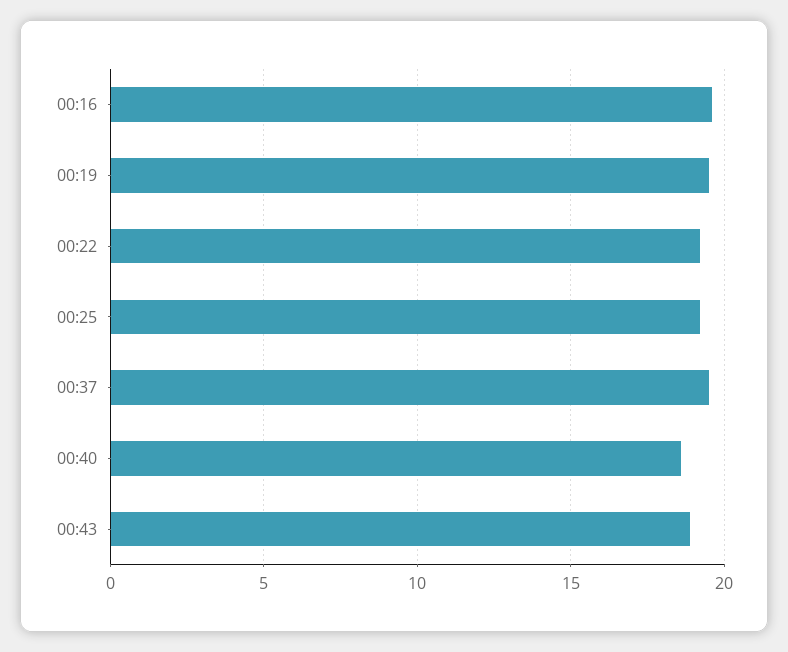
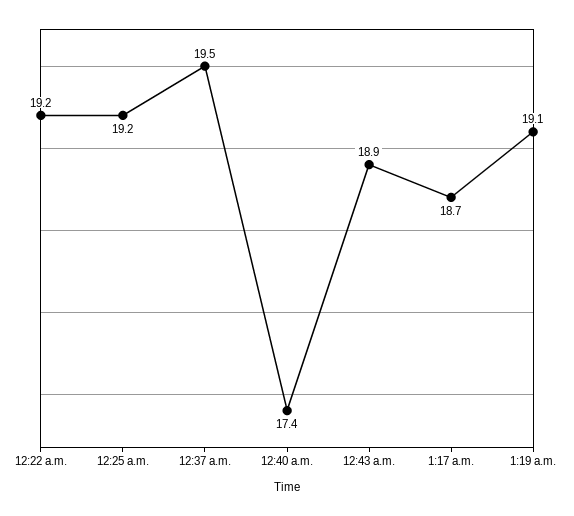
00:16: 19.5 -> none
00:19: 19.5 -> none
00:40: 18.5 -> 17.4
1:17 a.m.: none -> 18.7
1:19 a.m.: none -> 19.1

